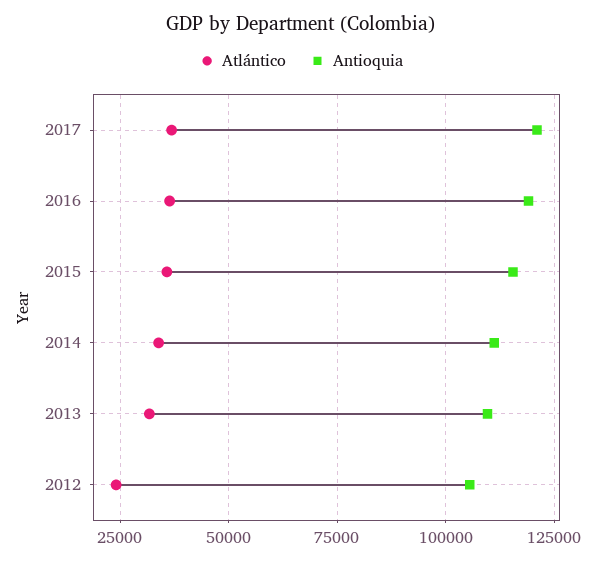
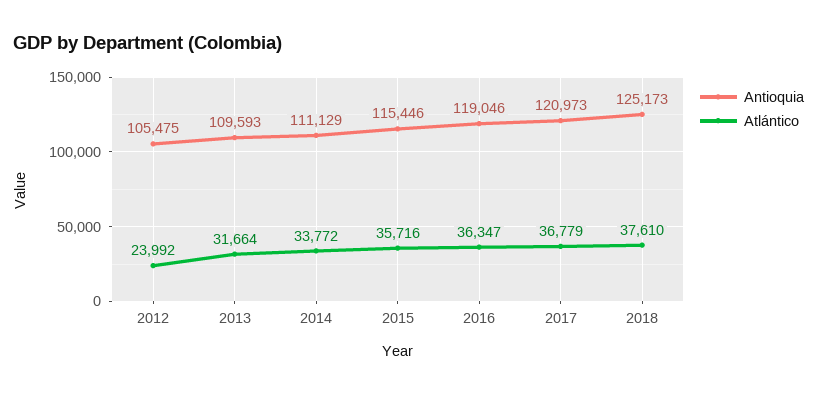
Antioquia, 2018: none -> 125173
Atlántico, 2018: none -> 37610

